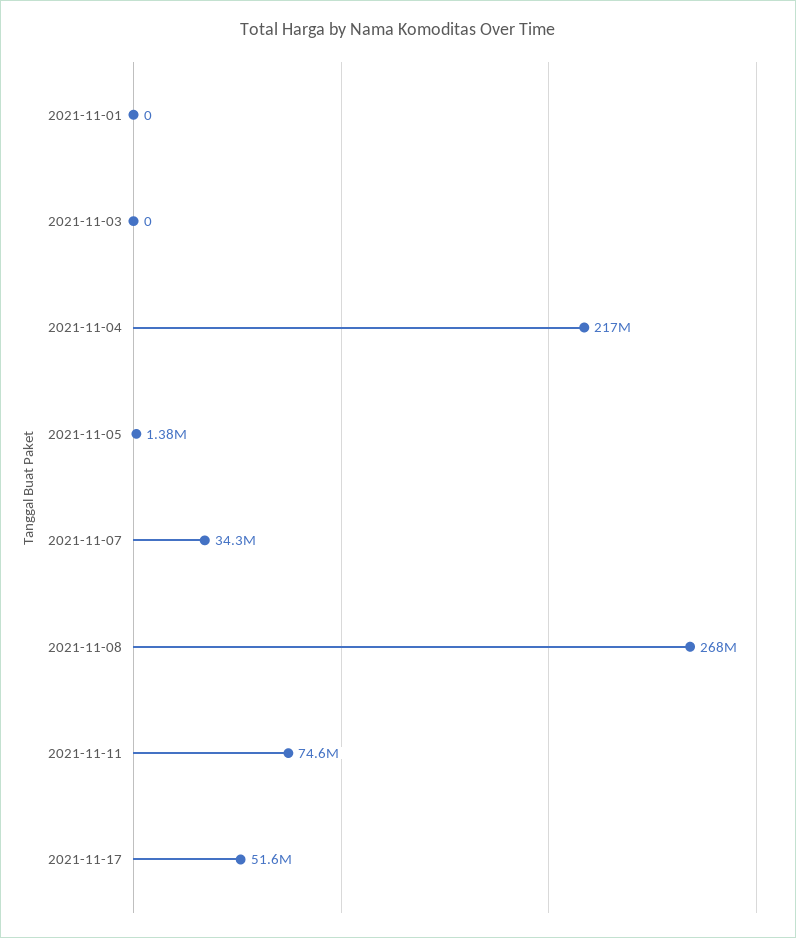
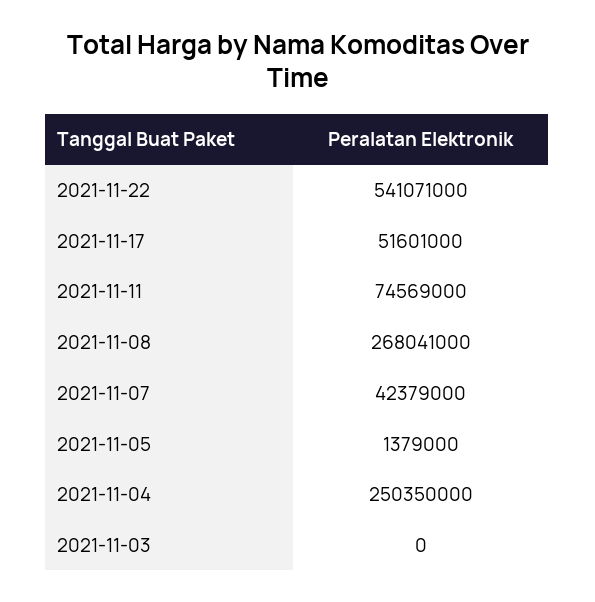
2021-11-01: 0 -> none
2021-11-04: 217000000 -> 250350000
2021-11-07: 34300000 -> 42379000
2021-11-22: none -> 541071000

